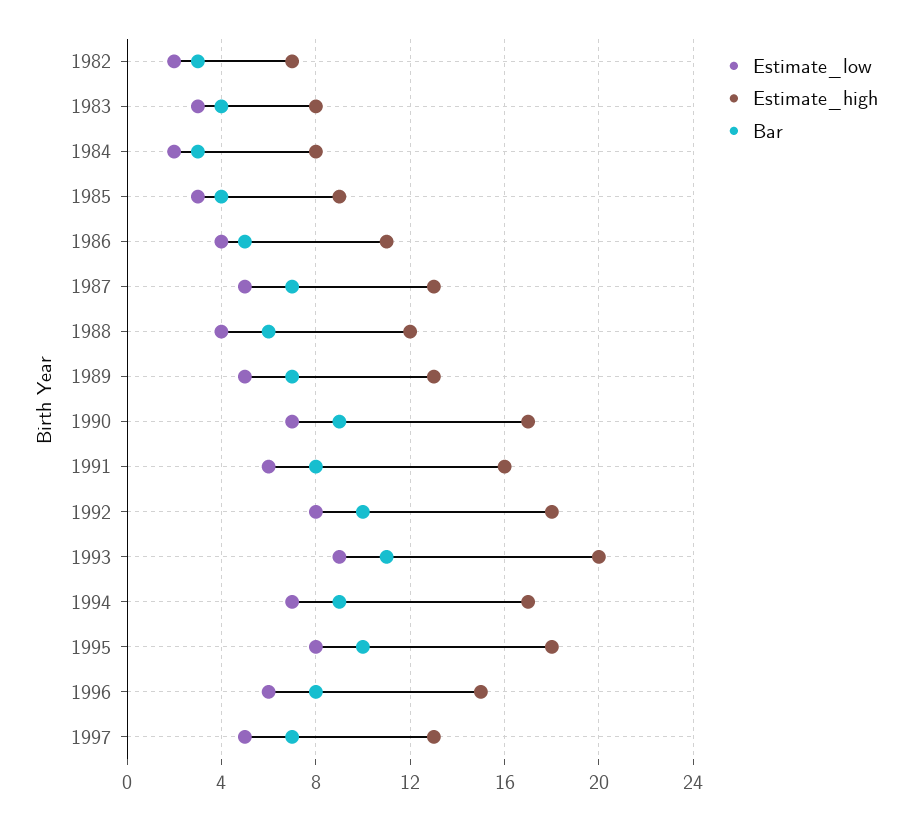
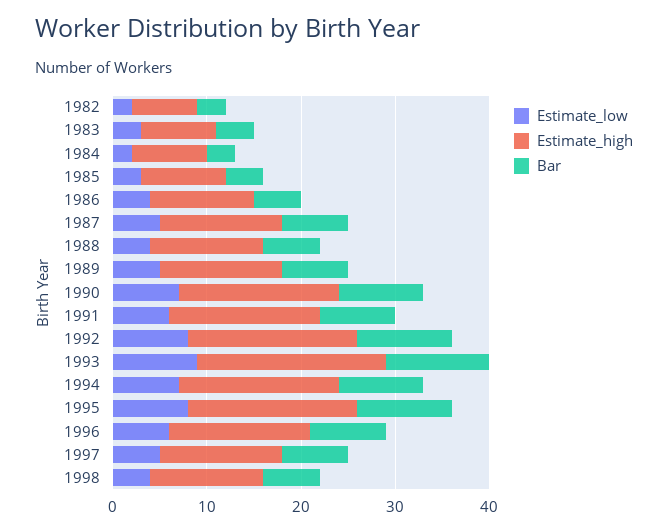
Estimate_low, 1998: none -> 4
Estimate_high, 1998: none -> 12
Bar, 1998: none -> 6

